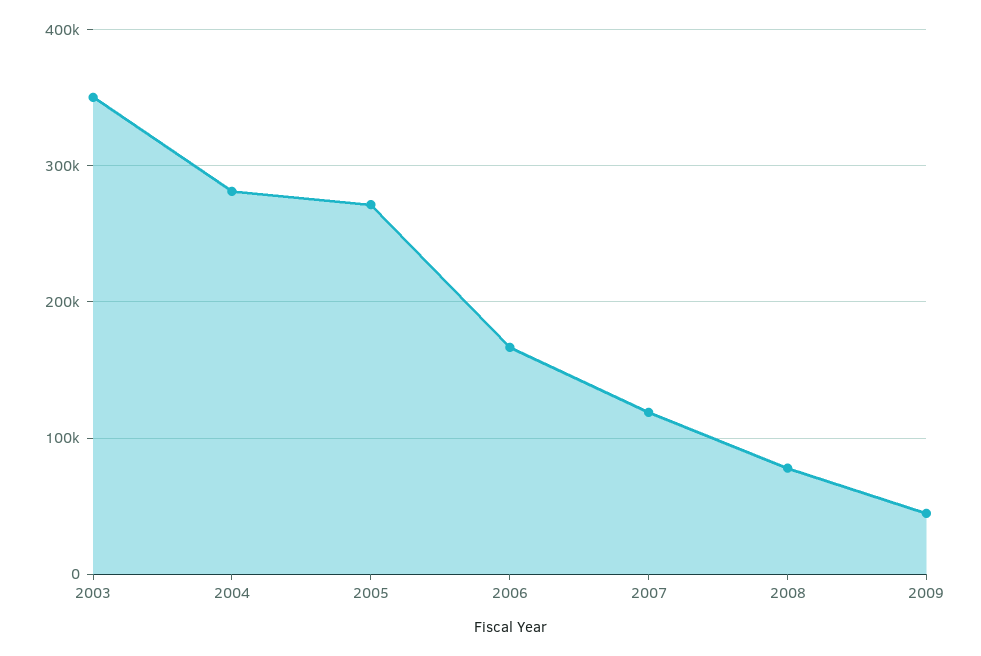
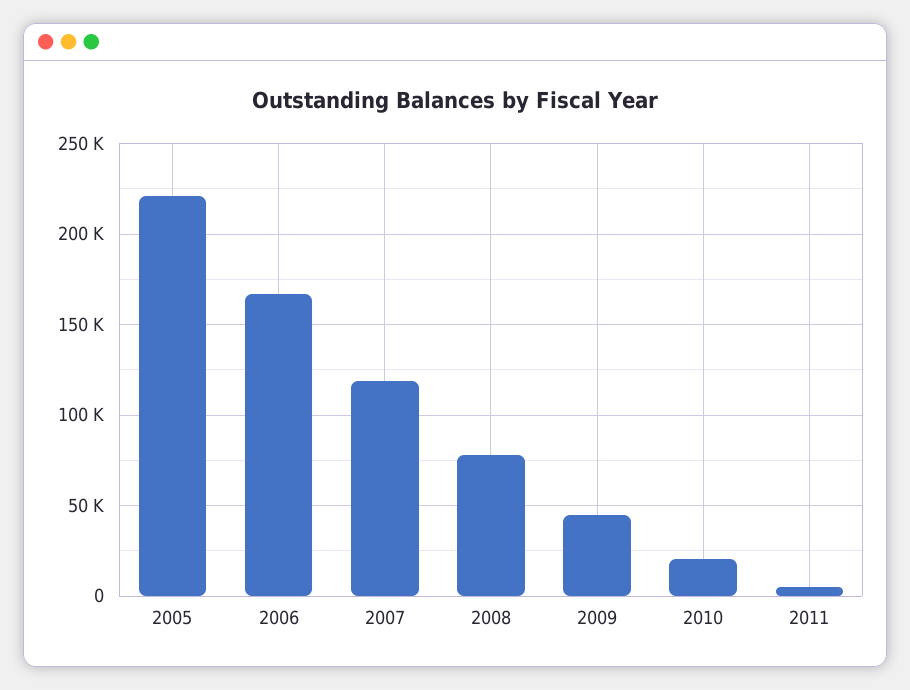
2003: 350000 -> none
2004: 280000 -> none
2005: 270000 -> 220000
2010: none -> 20000
2011: none -> 5000

